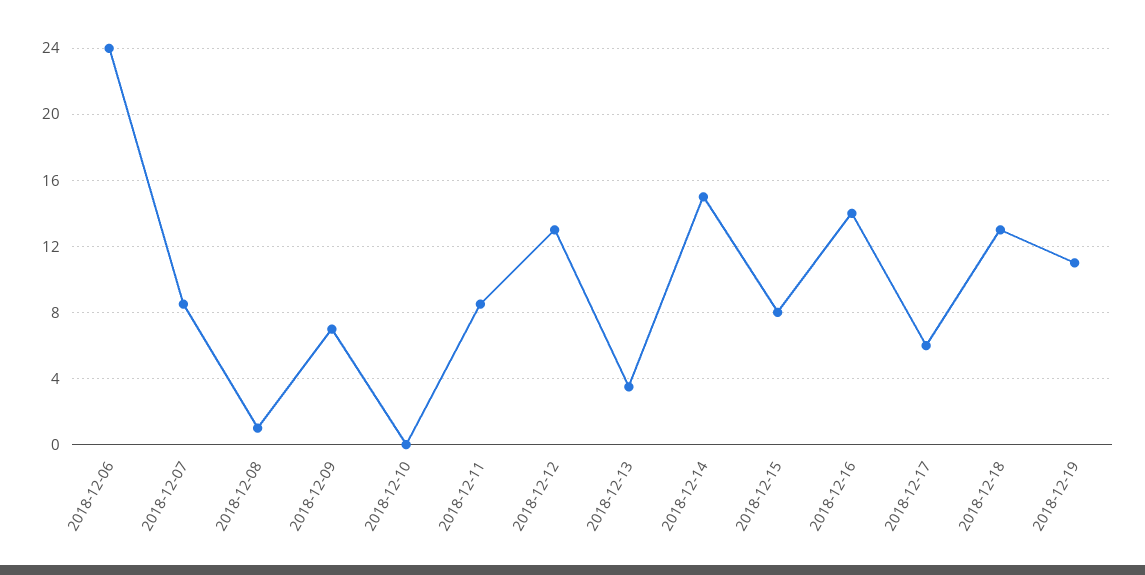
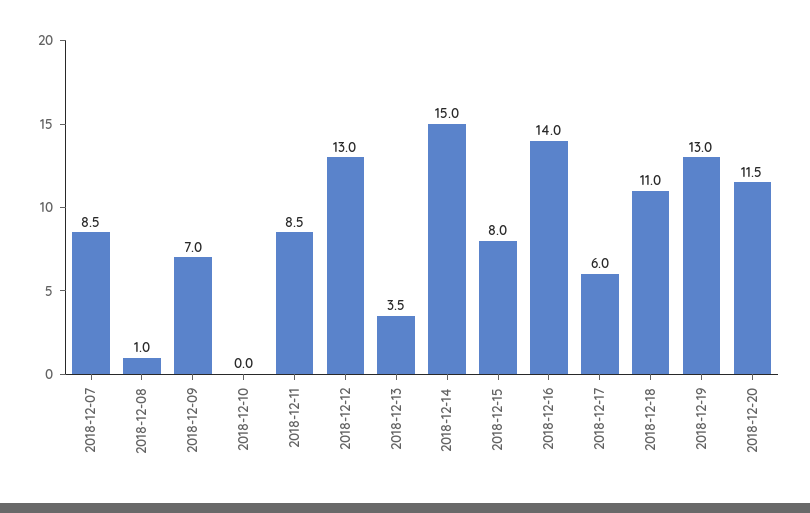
2018-12-06: 24 -> none
2018-12-18: 13 -> 11
2018-12-19: 11 -> 13
2018-12-20: none -> 11.5

